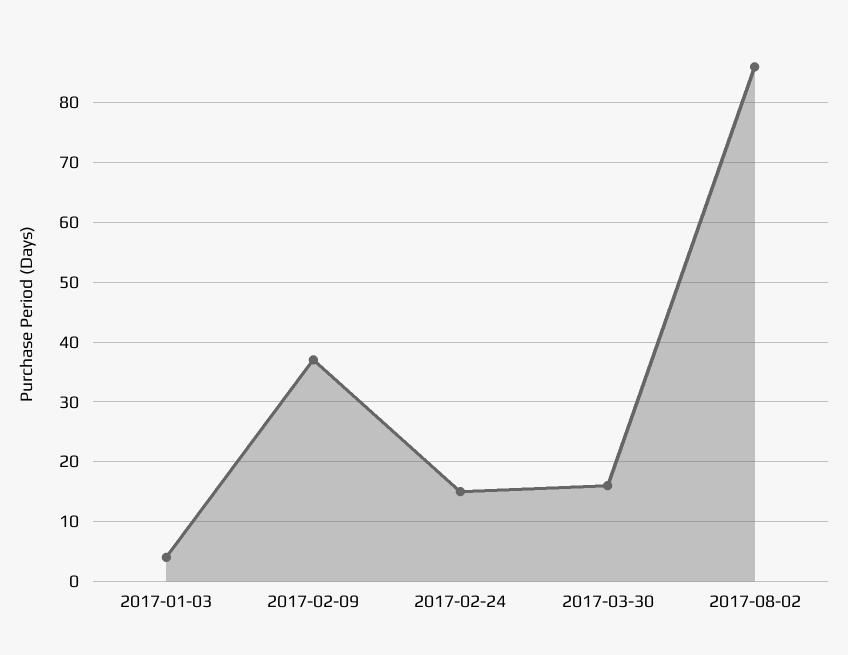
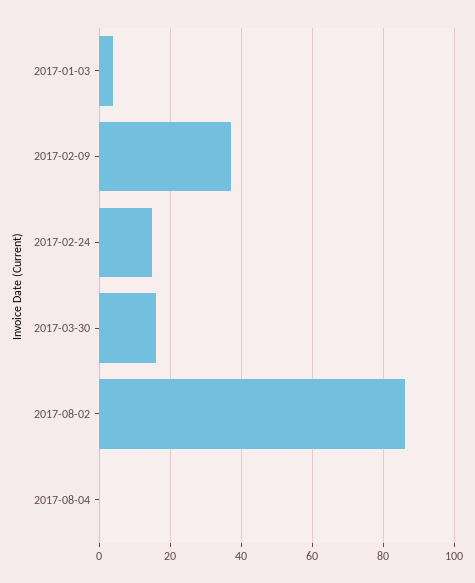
2017-08-04: none -> 0

